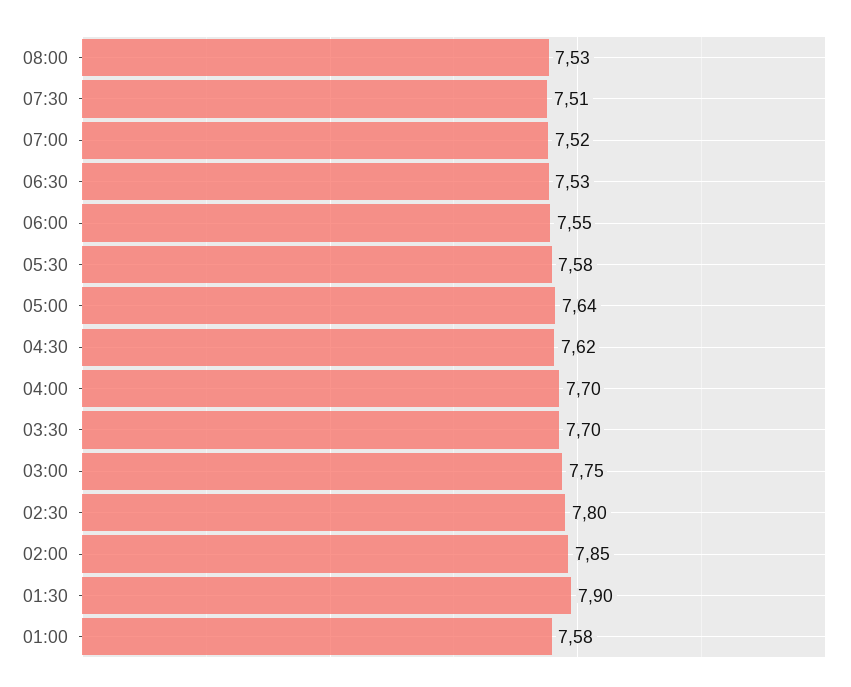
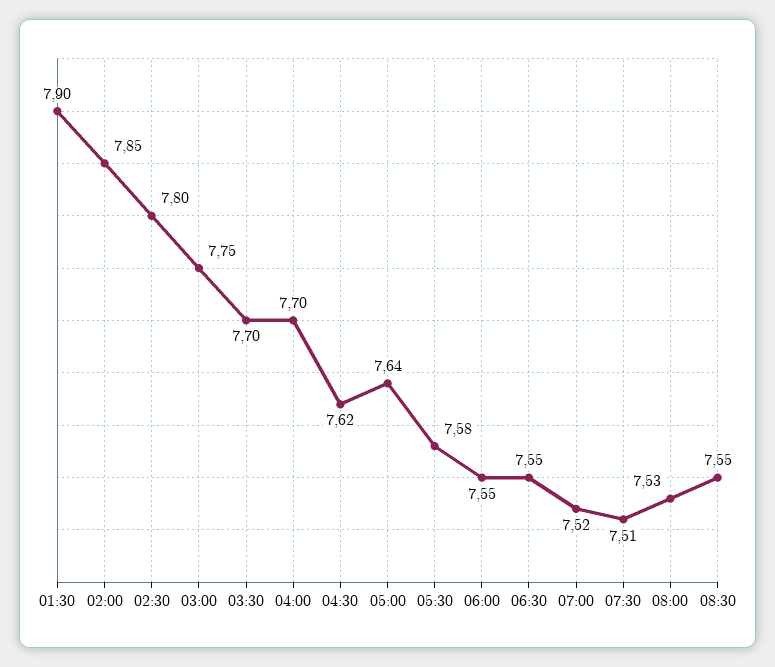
06:30: 7.53 -> 7.55
01:00: 7.58 -> none
08:30: none -> 7.55

